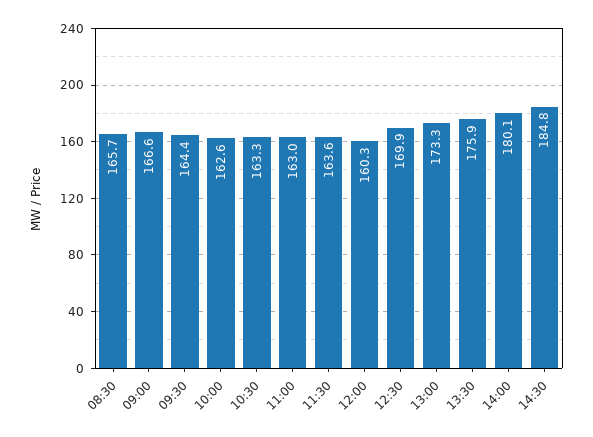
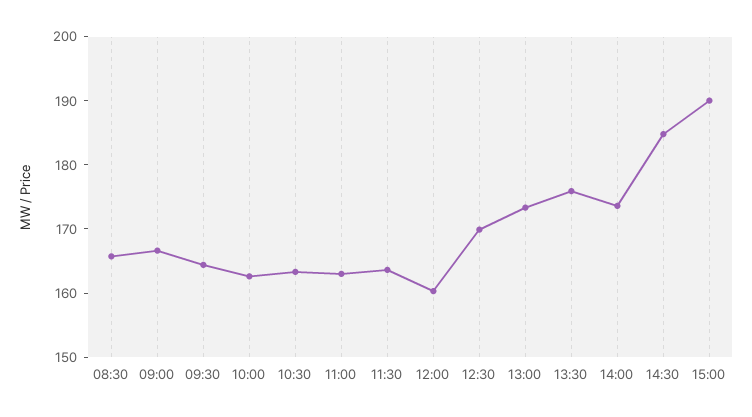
14:00: 180.1 -> 174
15:00: none -> 190

